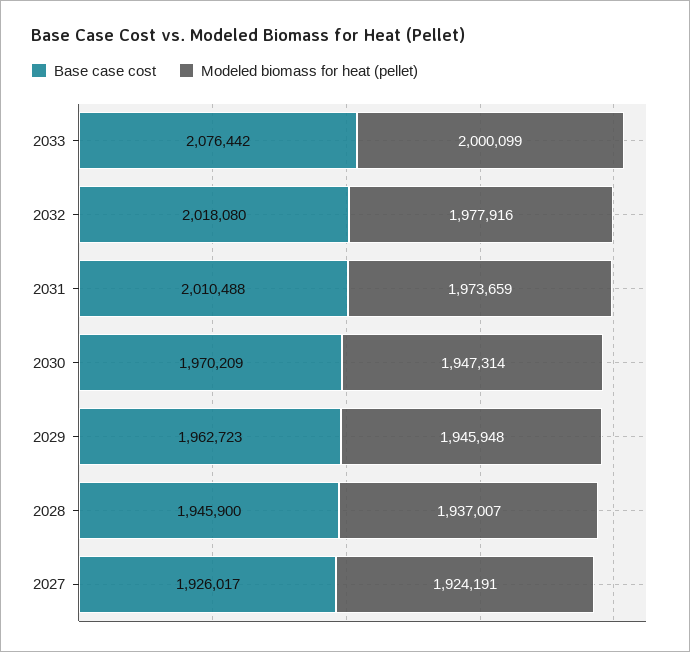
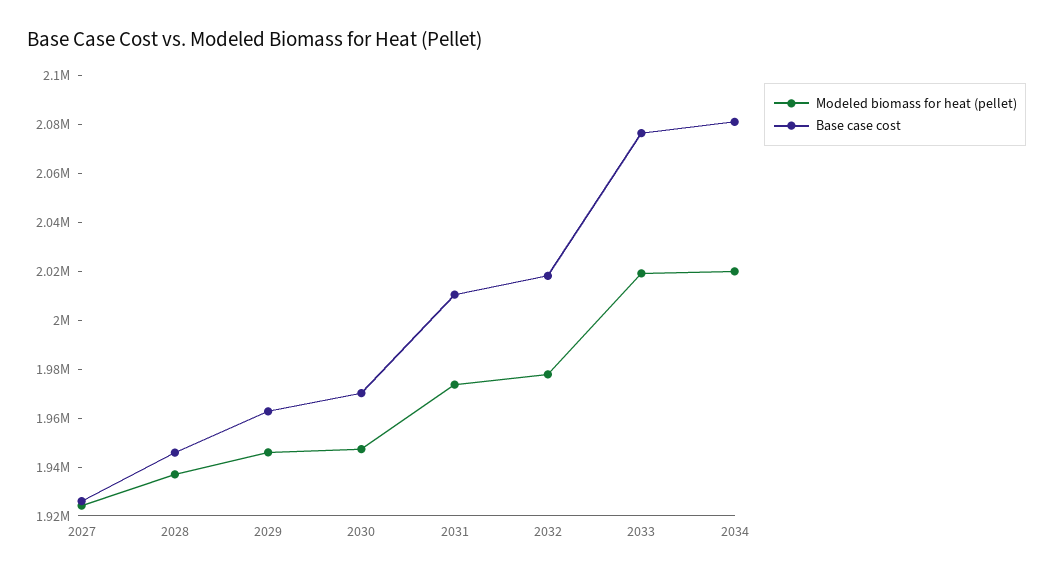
Modeled biomass for heat (pellet), 2033: 2000099 -> 2020000
Modeled biomass for heat (pellet), 2034: none -> 2020000
Base case cost, 2034: none -> 2080000

